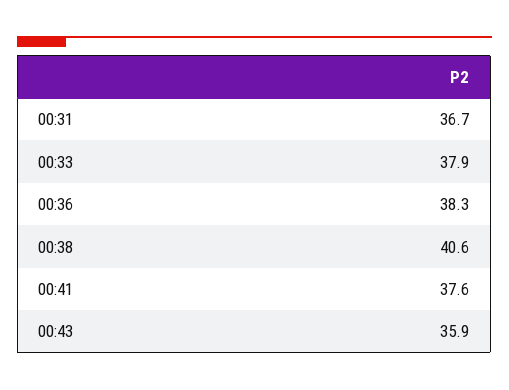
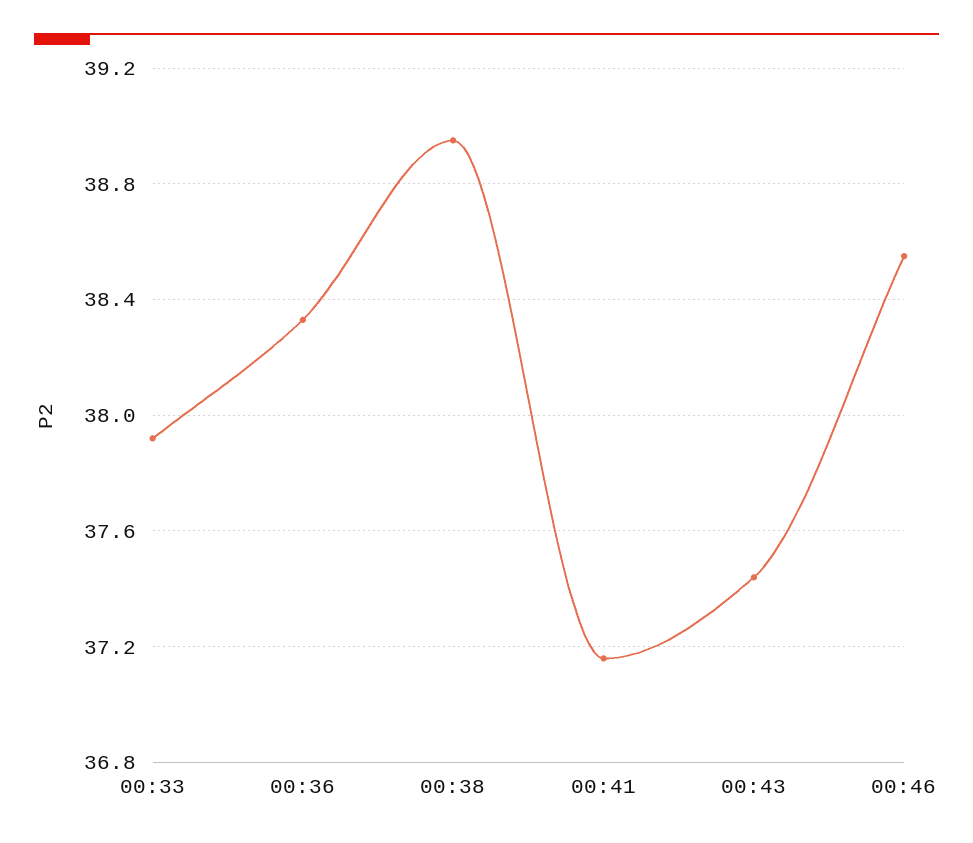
00:31: 36.7 -> none
00:38: 40.6 -> 38.95
00:41: 37.6 -> 37.15
00:43: 35.9 -> 37.45
00:46: none -> 38.55

